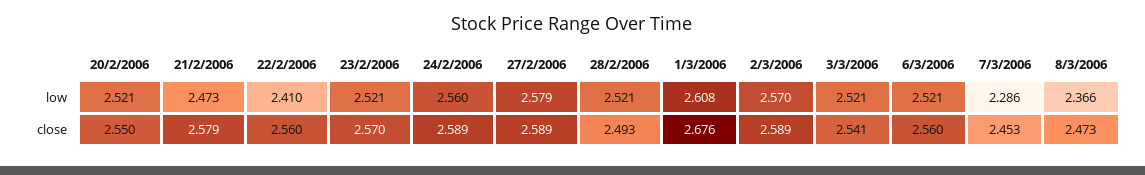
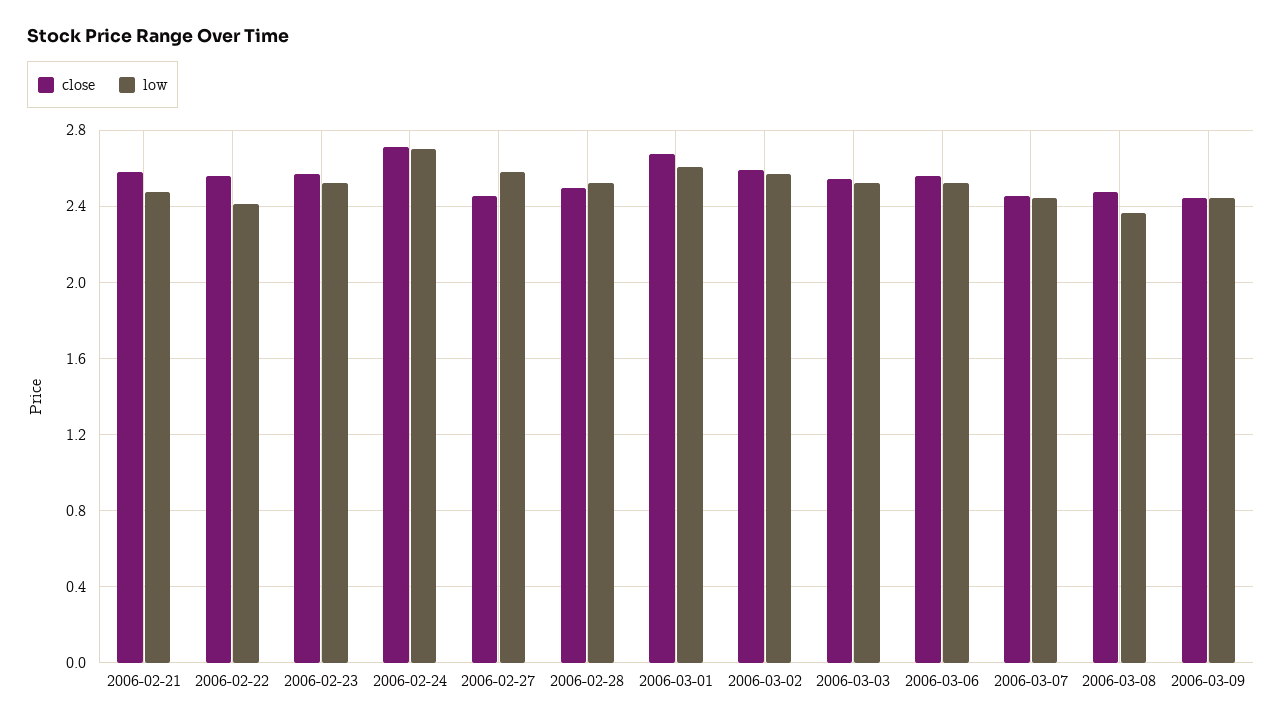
low, 20/2/2006: 2.521 -> none
low, 24/2/2006: 2.56 -> 2.7
low, 7/3/2006: 2.286 -> 2.45
close, 20/2/2006: 2.55 -> none
close, 24/2/2006: 2.589 -> 2.7
close, 27/2/2006: 2.589 -> 2.45
close, 2006-03-09: none -> 2.45
low, 2006-03-09: none -> 2.45

